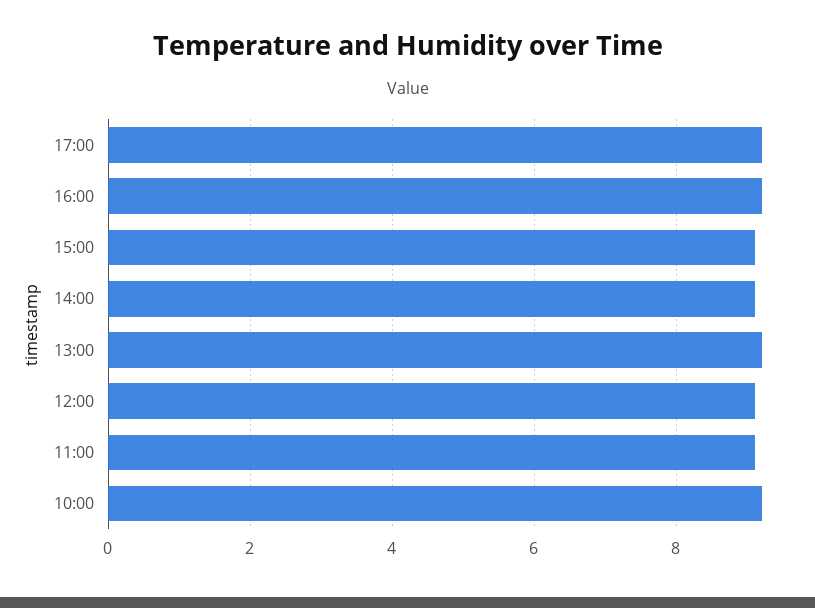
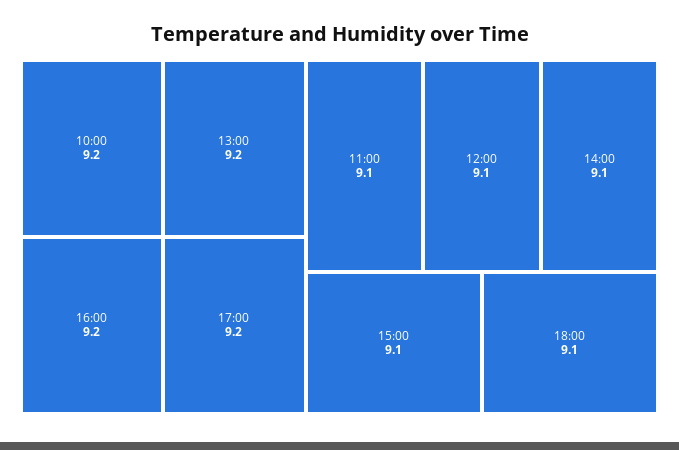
18:00: none -> 9.1

